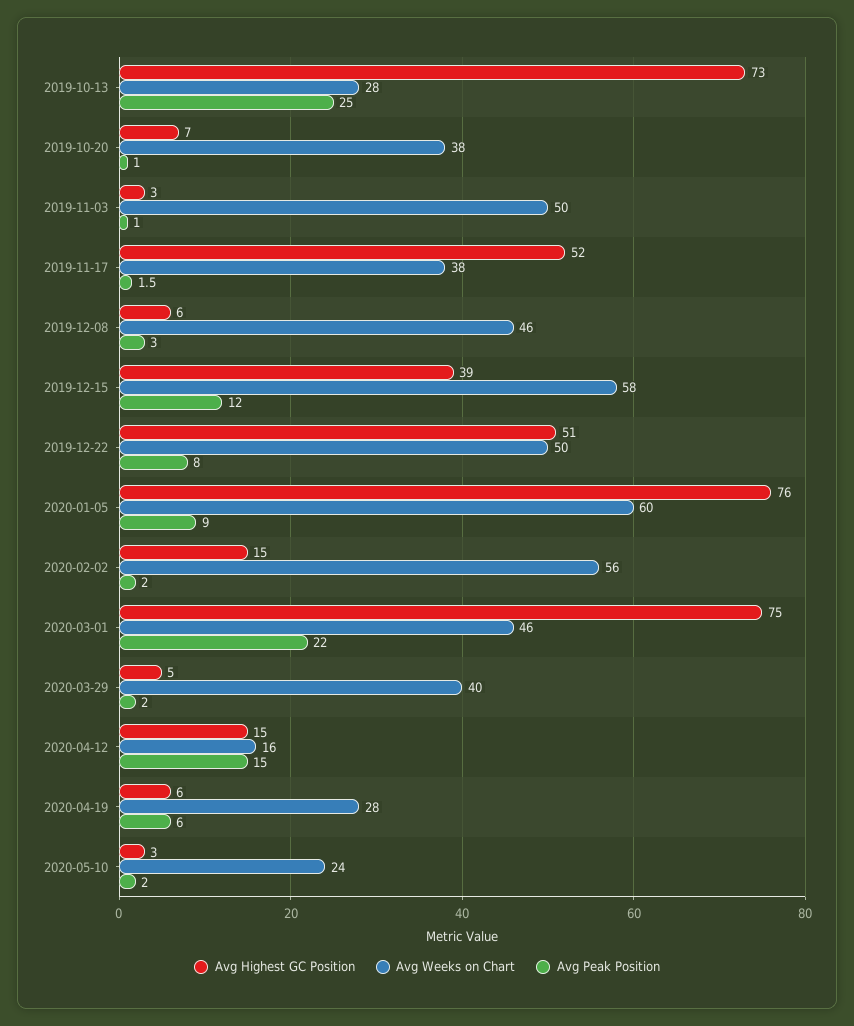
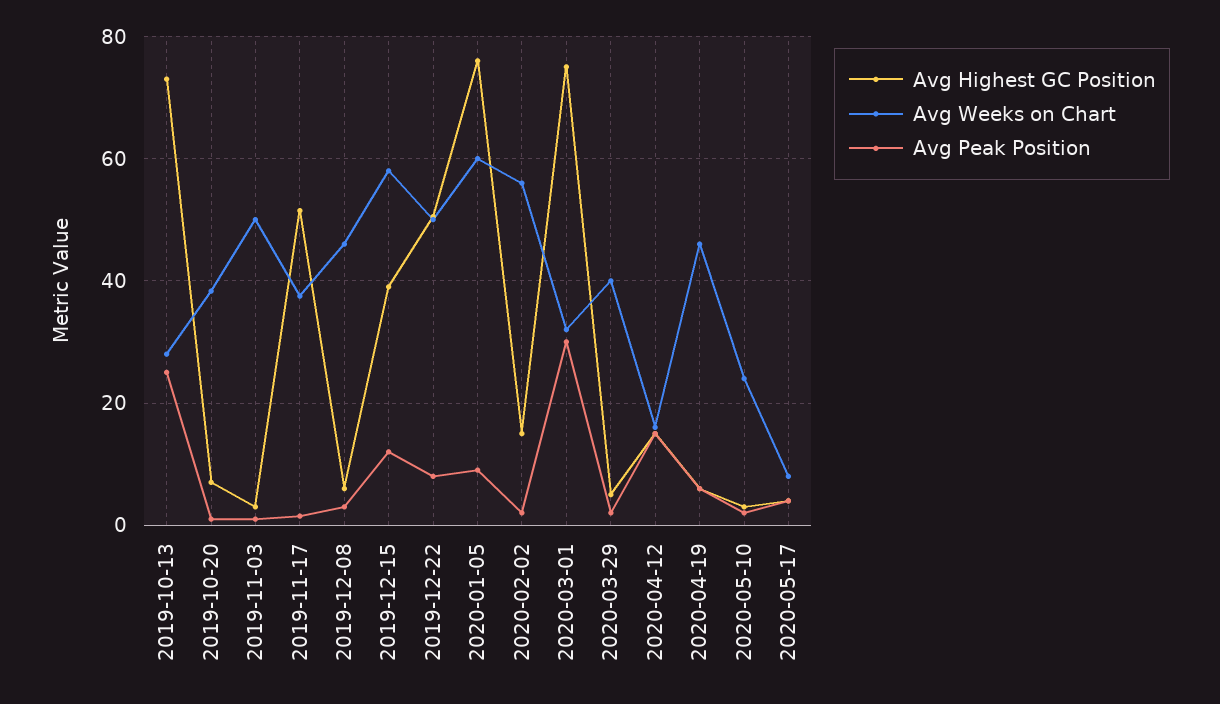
Avg Weeks on Chart, 2020-03-01: 46 -> 32
Avg Peak Position, 2020-03-01: 22 -> 30
Avg Weeks on Chart, 2020-04-19: 28 -> 46
Avg Highest GC Position, 2020-05-17: none -> 4
Avg Weeks on Chart, 2020-05-17: none -> 8
Avg Peak Position, 2020-05-17: none -> 4

